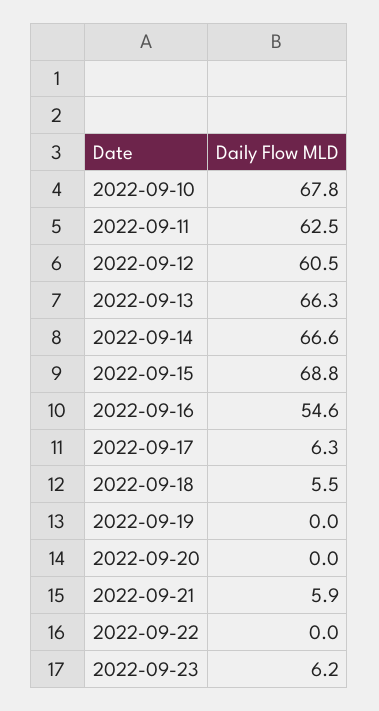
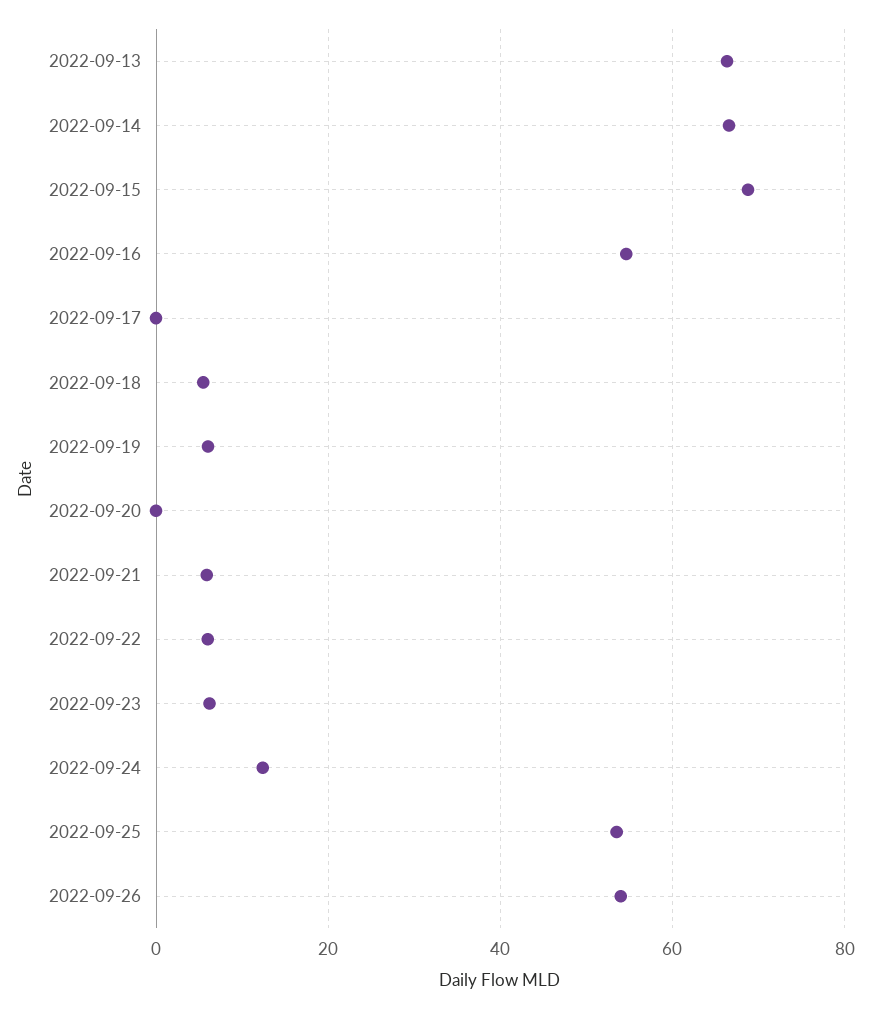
2022-09-10: 67.8 -> none
2022-09-11: 62.5 -> none
2022-09-12: 60.5 -> none
2022-09-17: 6.3 -> 0
2022-09-19: 0 -> 6
2022-09-22: 0 -> 6
2022-09-24: none -> 12
2022-09-25: none -> 54
2022-09-26: none -> 54

